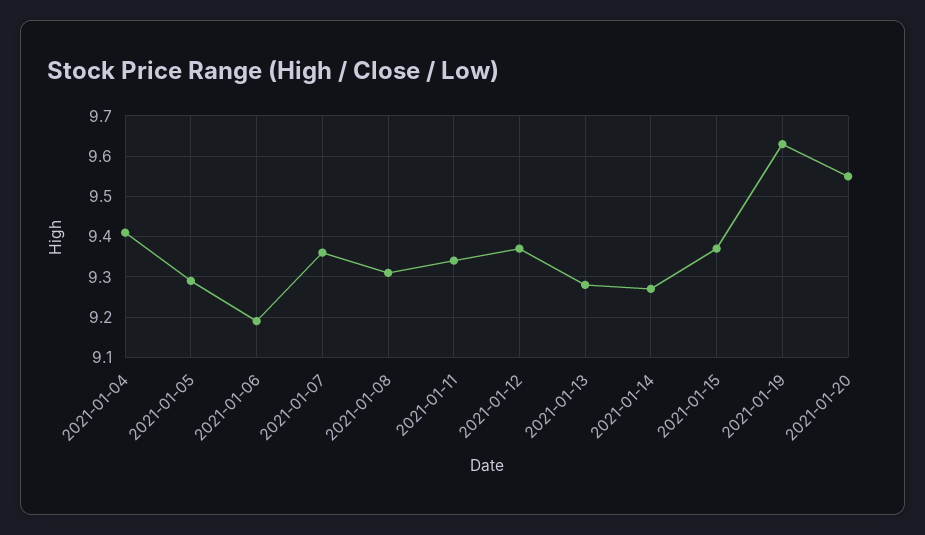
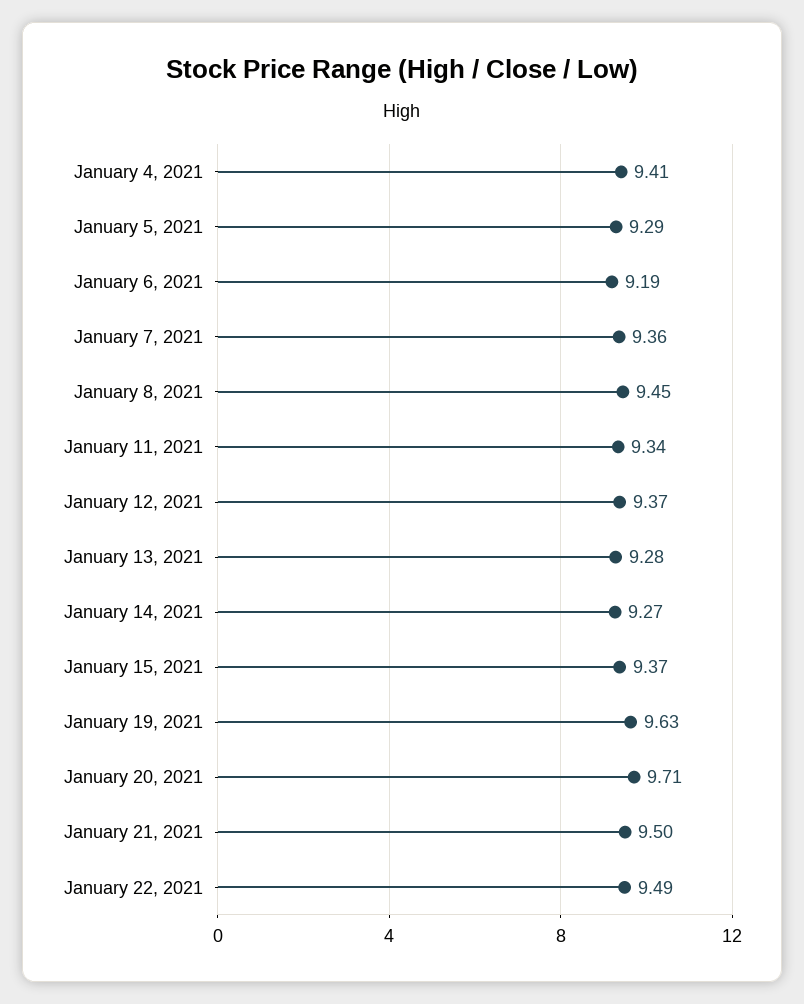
2021-01-08: 9.3 -> 9.45
2021-01-20: 9.55 -> 9.71
January 21, 2021: none -> 9.5
January 22, 2021: none -> 9.49

